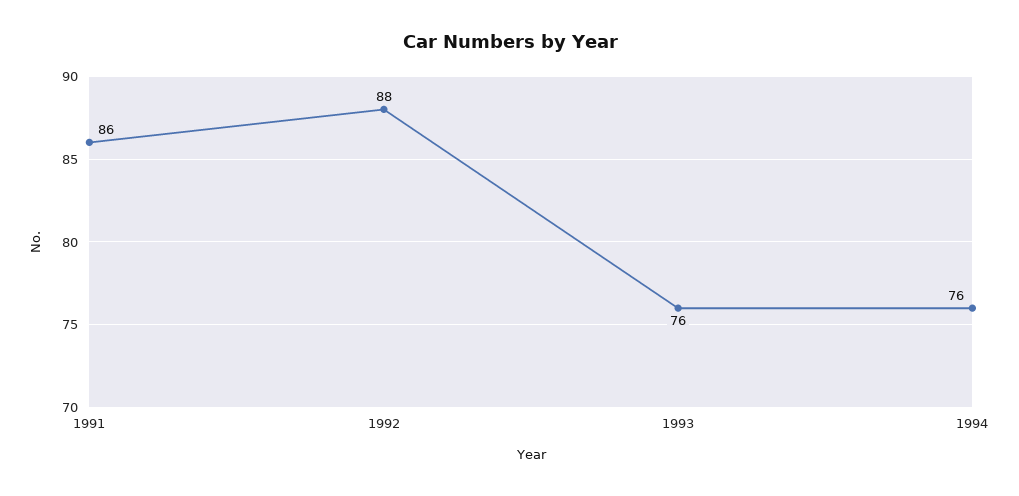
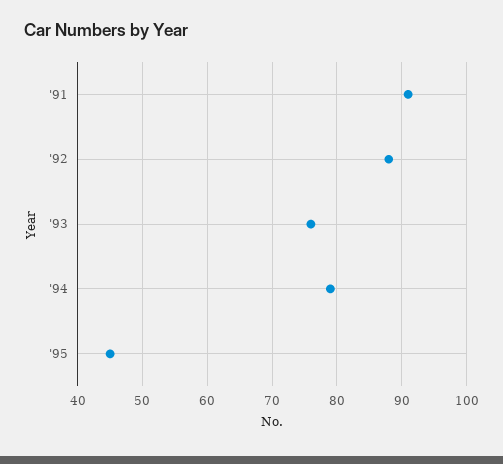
1991: 86 -> 91
1994: 76 -> 79
'95: none -> 45

